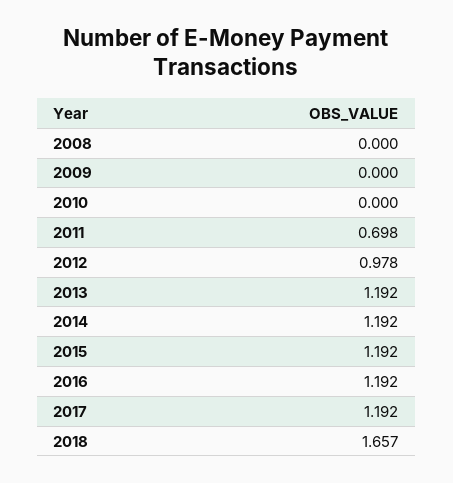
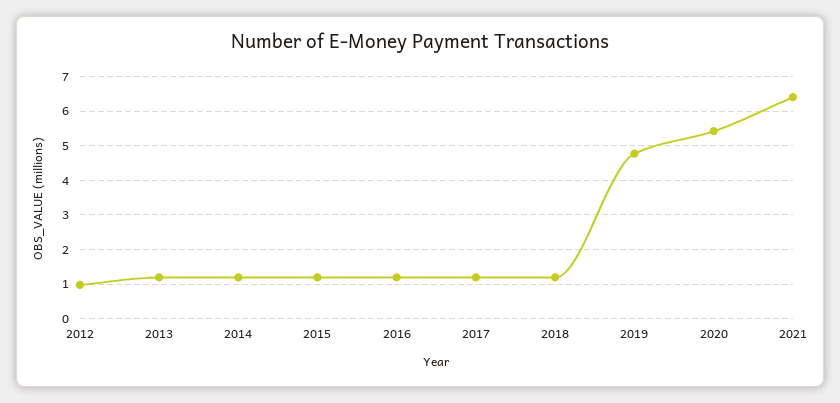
2008: 0 -> none
2009: 0 -> none
2010: 0 -> none
2011: 0.698 -> none
2018: 1.657 -> 1.2
2019: none -> 4.8
2020: none -> 5.4
2021: none -> 6.4

